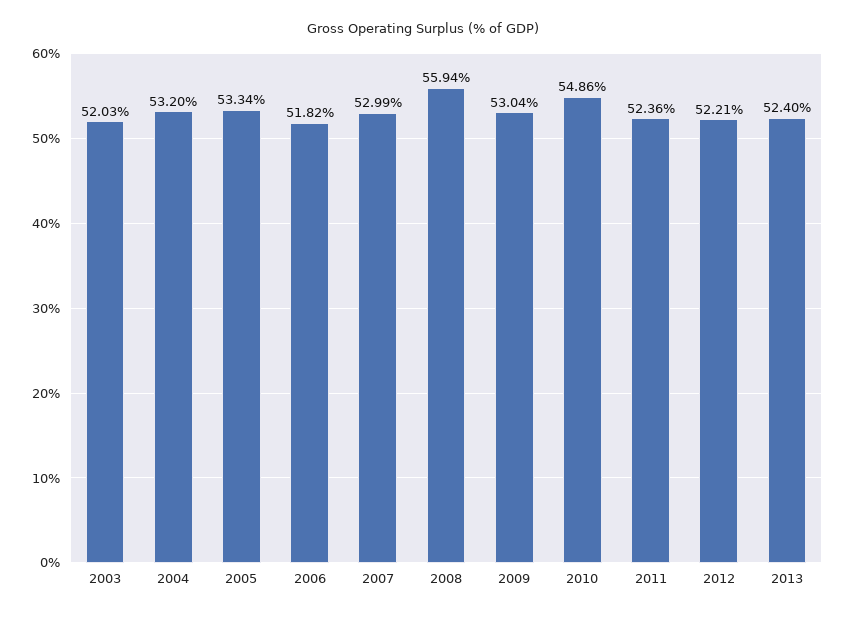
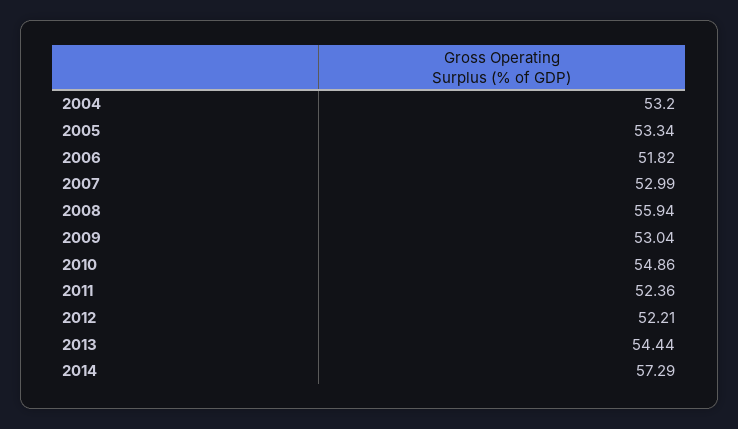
2003: 52.03 -> none
2013: 52.4 -> 54.44
2014: none -> 57.29

